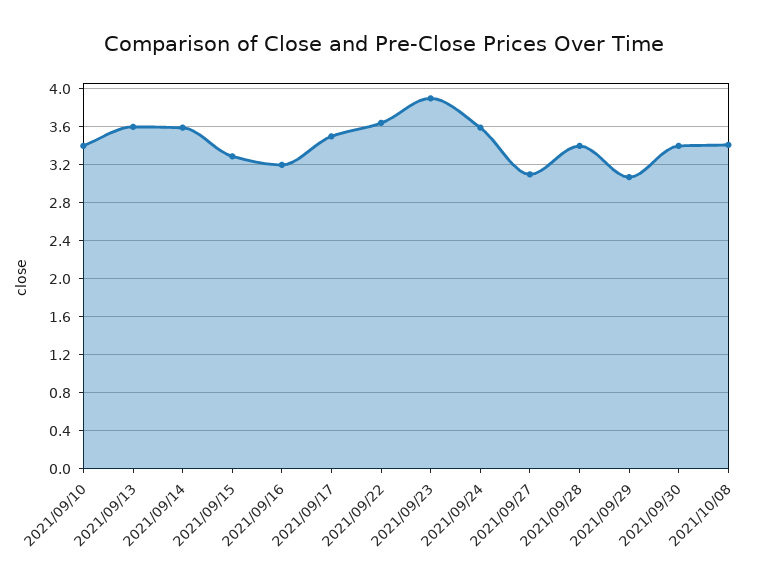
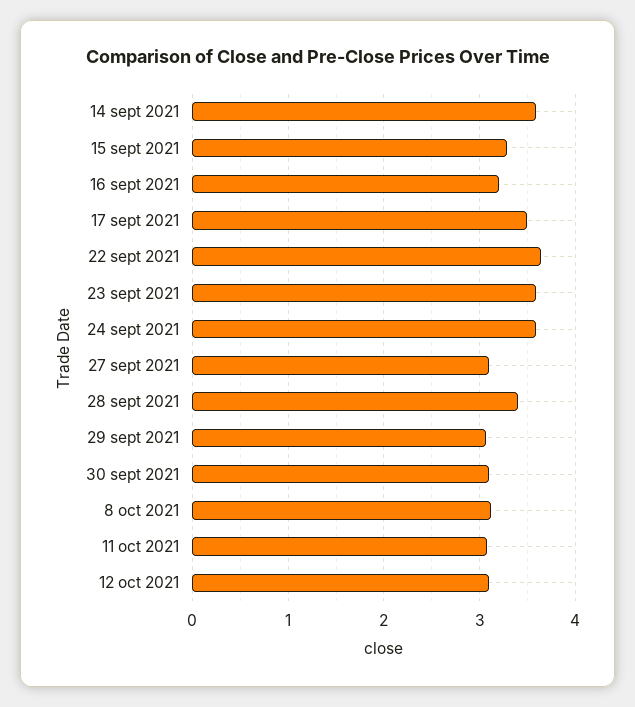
2021/09/10: 3.4 -> none
2021/09/13: 3.6 -> none
2021/09/23: 3.9 -> 3.6
2021/09/30: 3.4 -> 3.1
2021/10/08: 3.4 -> 3.1
11 oct 2021: none -> 3.1
12 oct 2021: none -> 3.1

